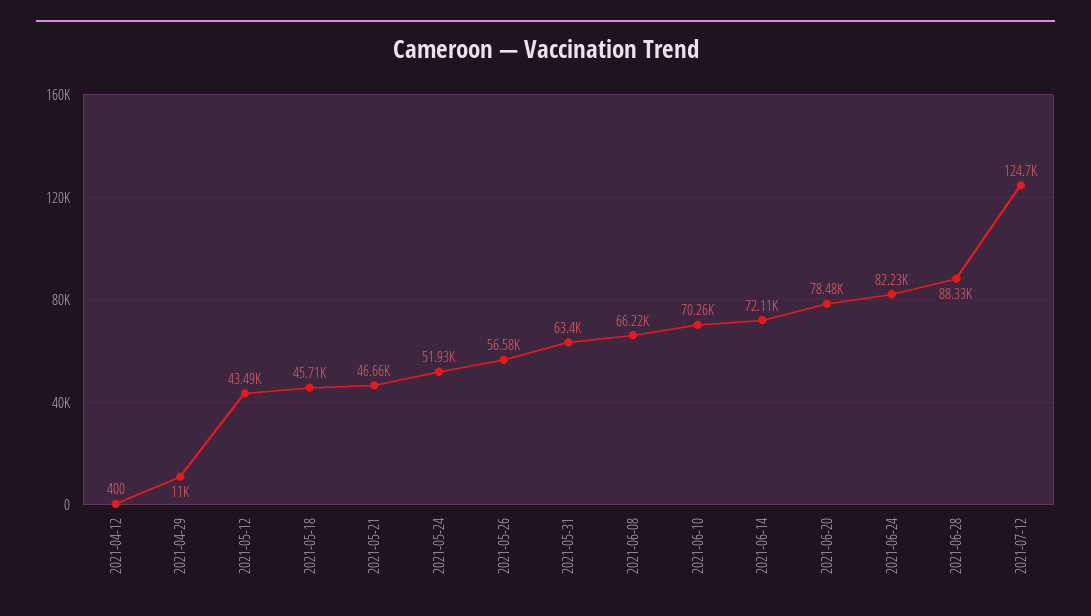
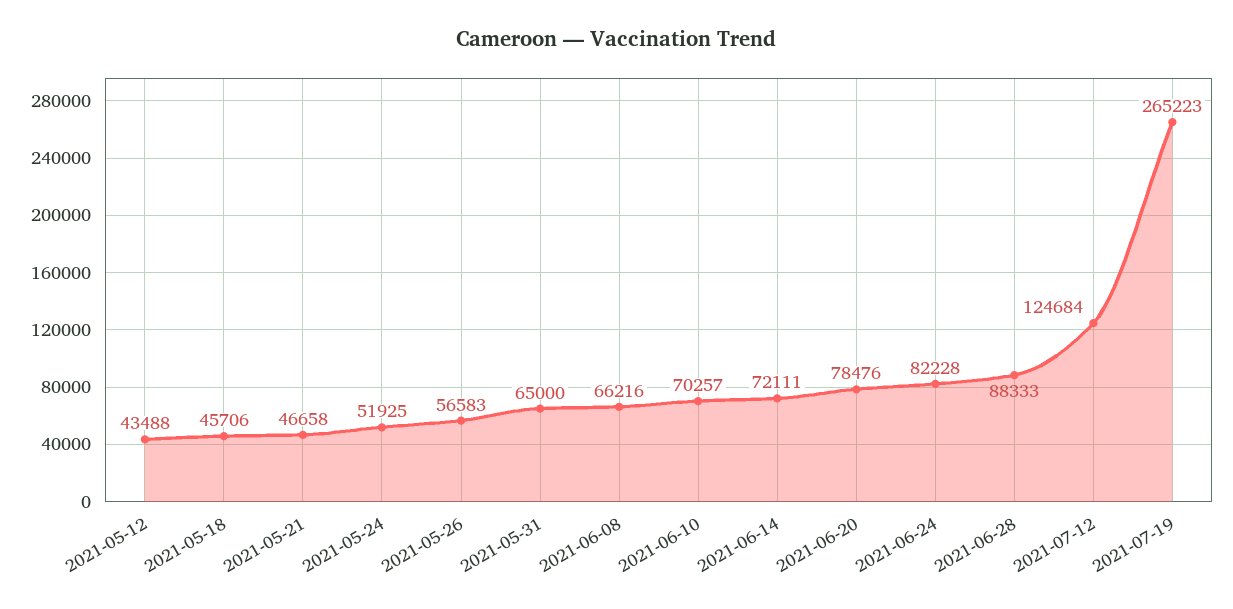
2021-04-12: 400 -> none
2021-04-29: 11000 -> none
2021-05-31: 63400 -> 65000
2021-07-19: none -> 265223

